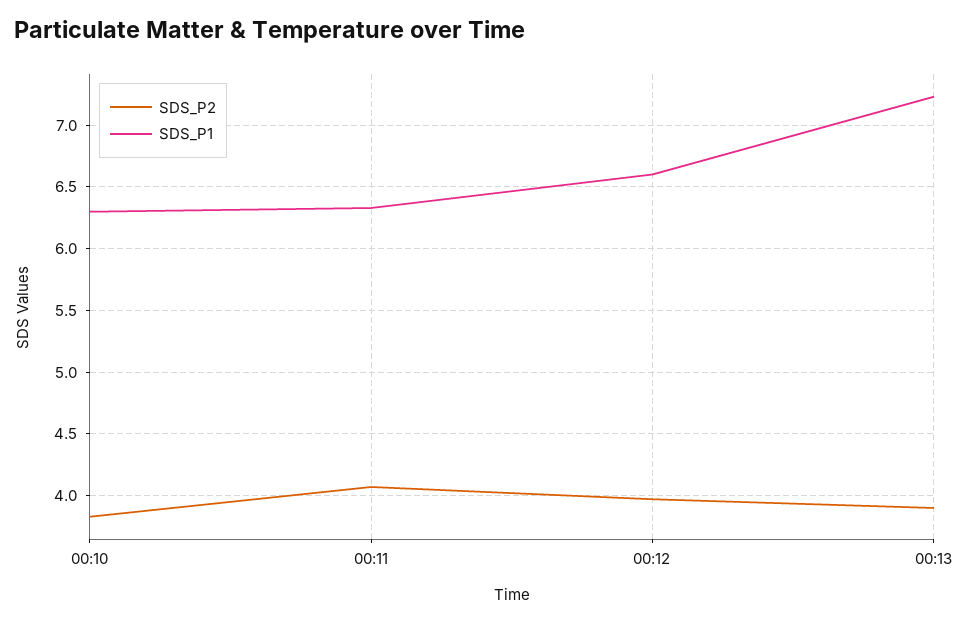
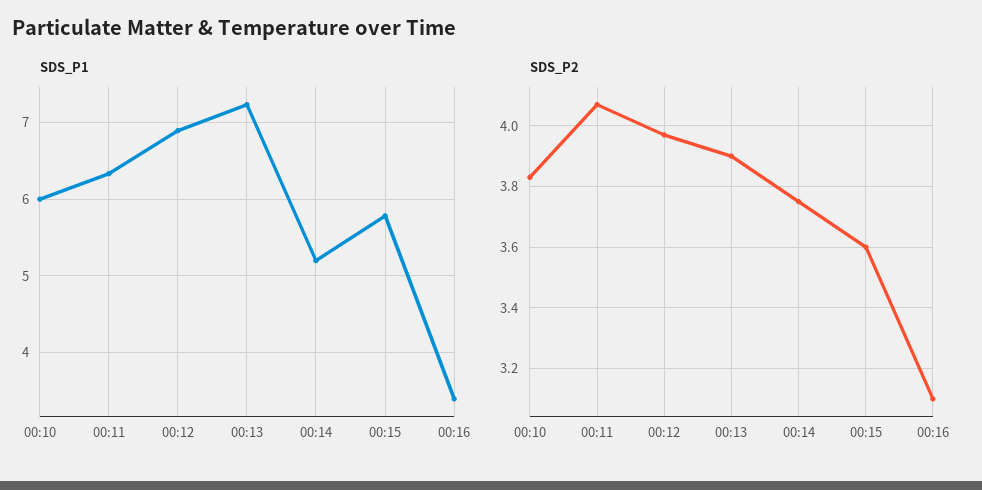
SDS_P1, 00:10: 6.3 -> 6
SDS_P1, 00:12: 6.6 -> 6.9
SDS_P1, 00:14: none -> 5.2
SDS_P1, 00:15: none -> 5.8
SDS_P1, 00:16: none -> 3.4
SDS_P2, 00:14: none -> 3.75
SDS_P2, 00:15: none -> 3.6
SDS_P2, 00:16: none -> 3.1

